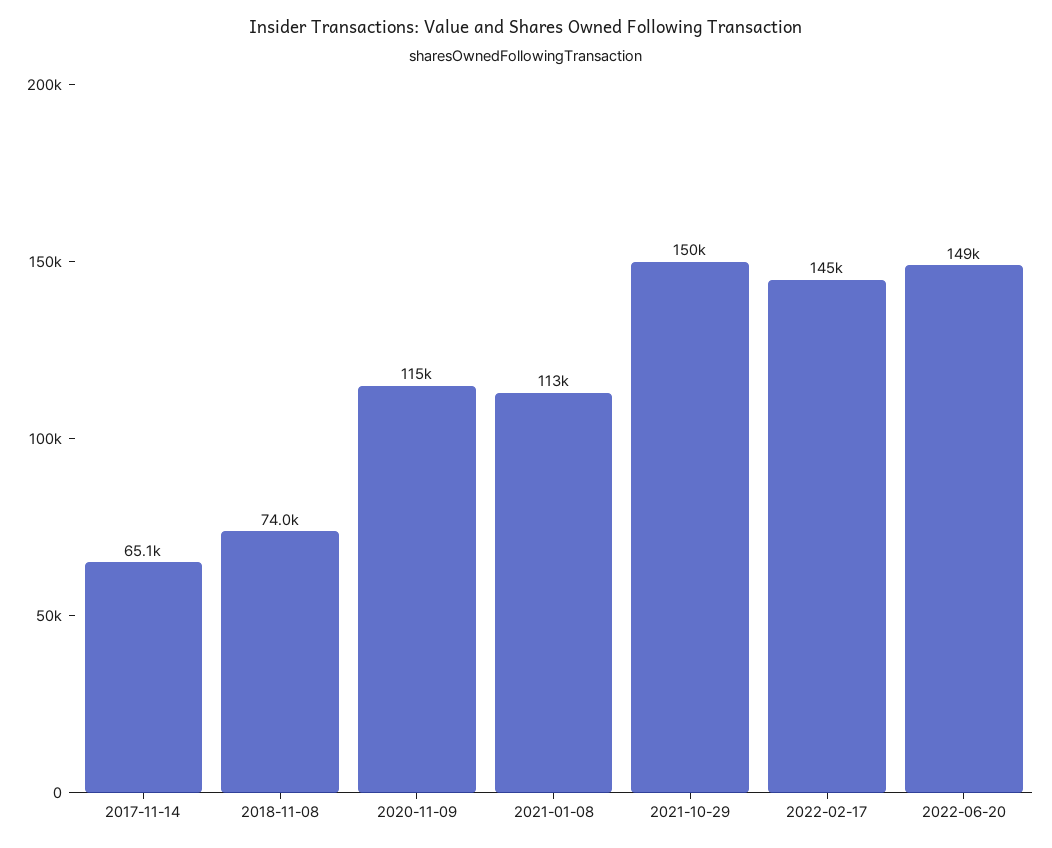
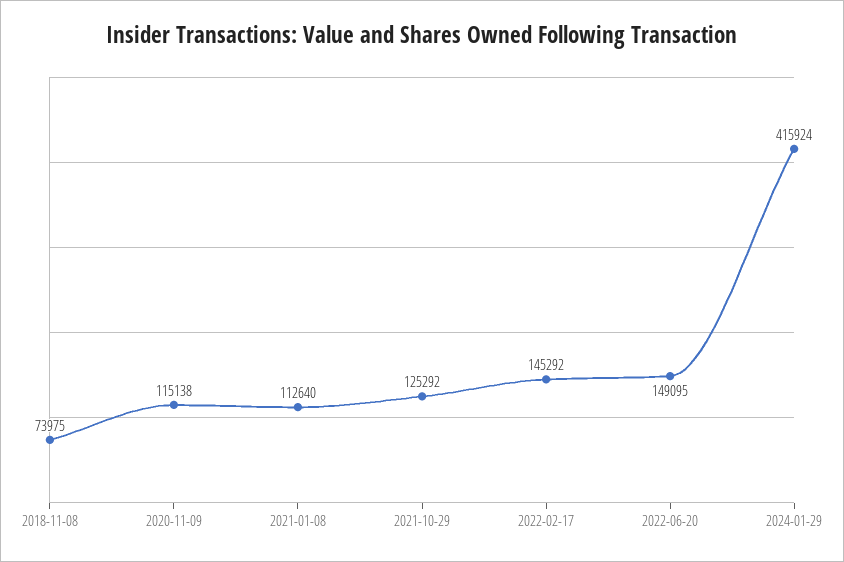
2017-11-14: 65100 -> none
2021-10-29: 150000 -> 125292
2024-01-29: none -> 415924

